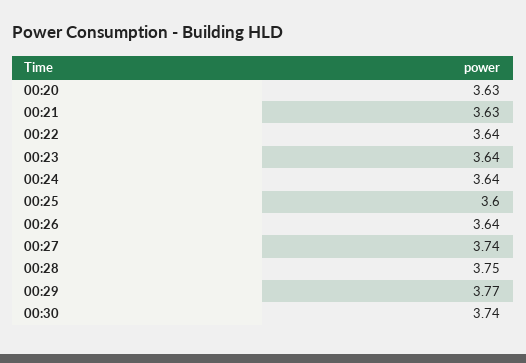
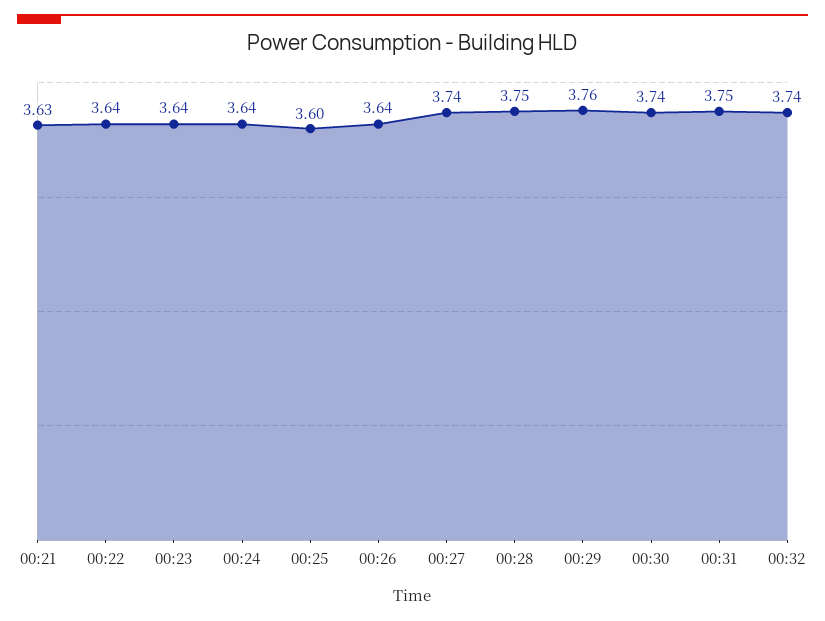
00:20: 3.63 -> none
00:29: 3.77 -> 3.76
00:31: none -> 3.75
00:32: none -> 3.74

